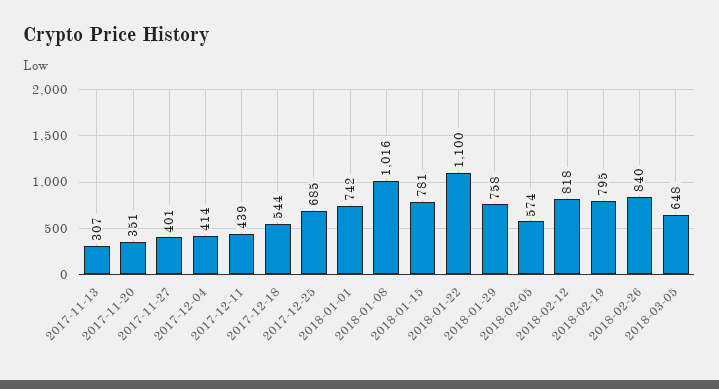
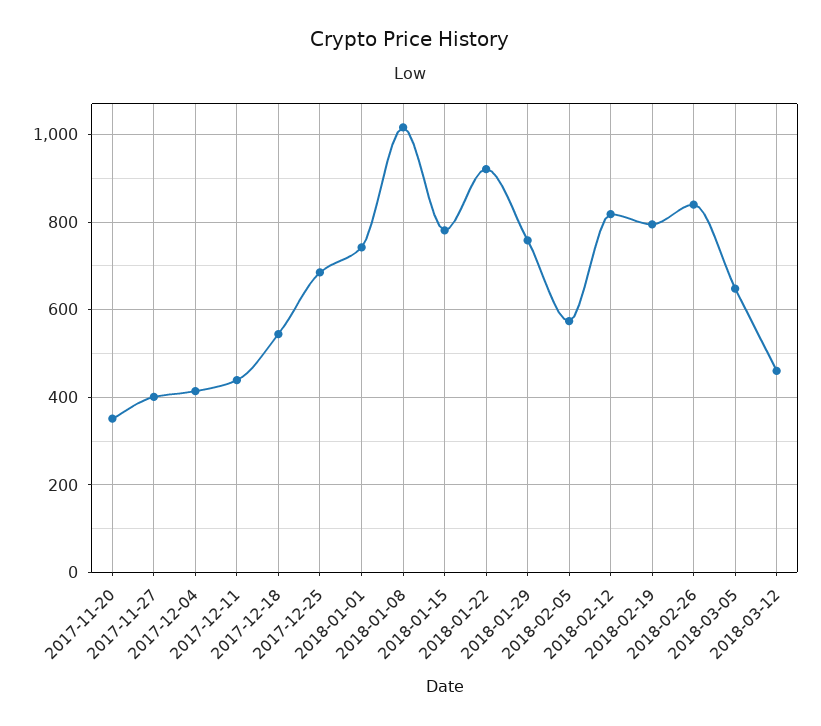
2017-11-13: 307 -> none
2018-01-22: 1100 -> 920
2018-03-12: none -> 460

